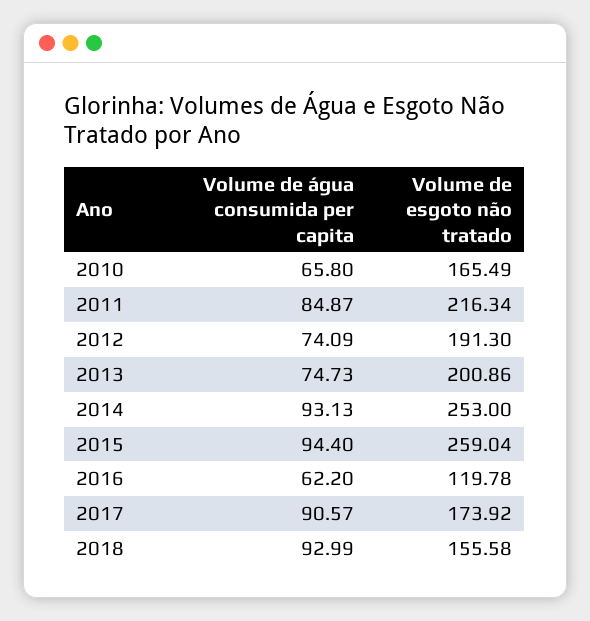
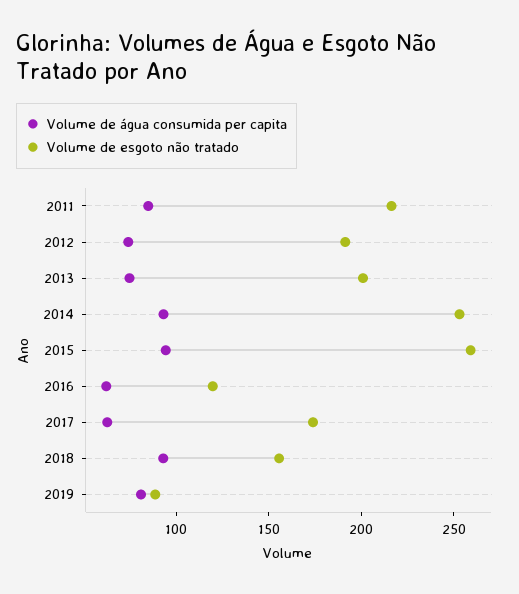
Volume de água consumida per capita, 2010: 65.8 -> none
Volume de esgoto não tratado, 2010: 165.49 -> none
Volume de água consumida per capita, 2017: 90.57 -> 60
Volume de água consumida per capita, 2019: none -> 80
Volume de esgoto não tratado, 2019: none -> 90

